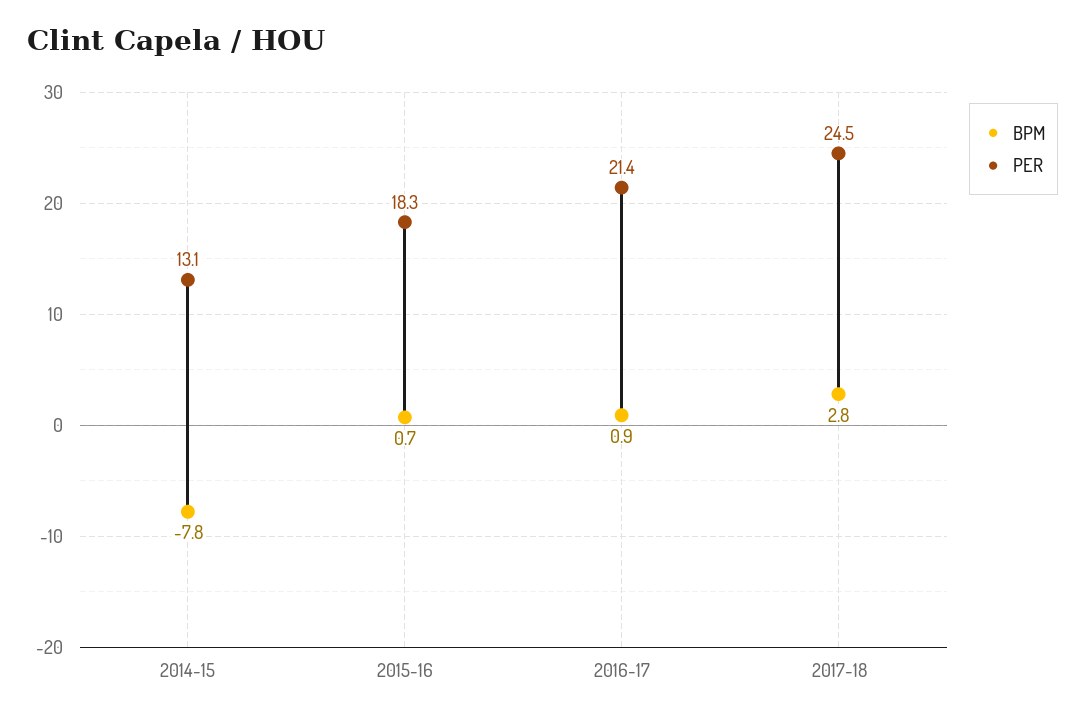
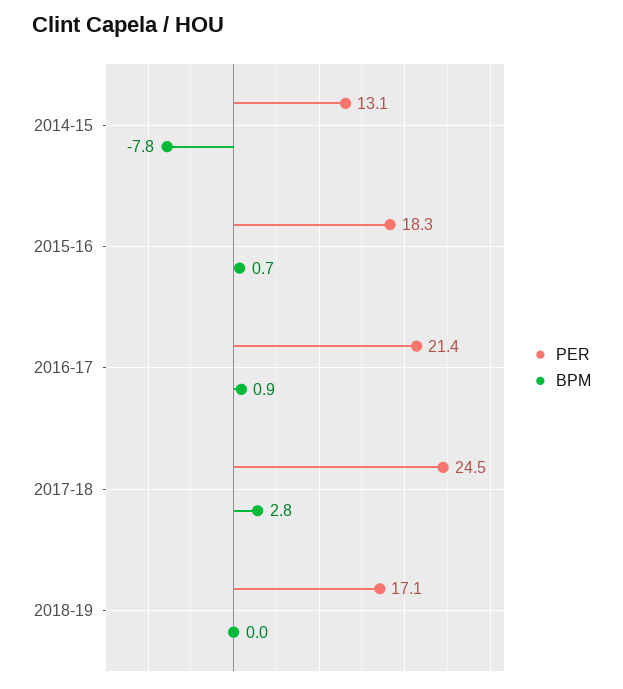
PER, 2018-19: none -> 17.1
BPM, 2018-19: none -> 0

